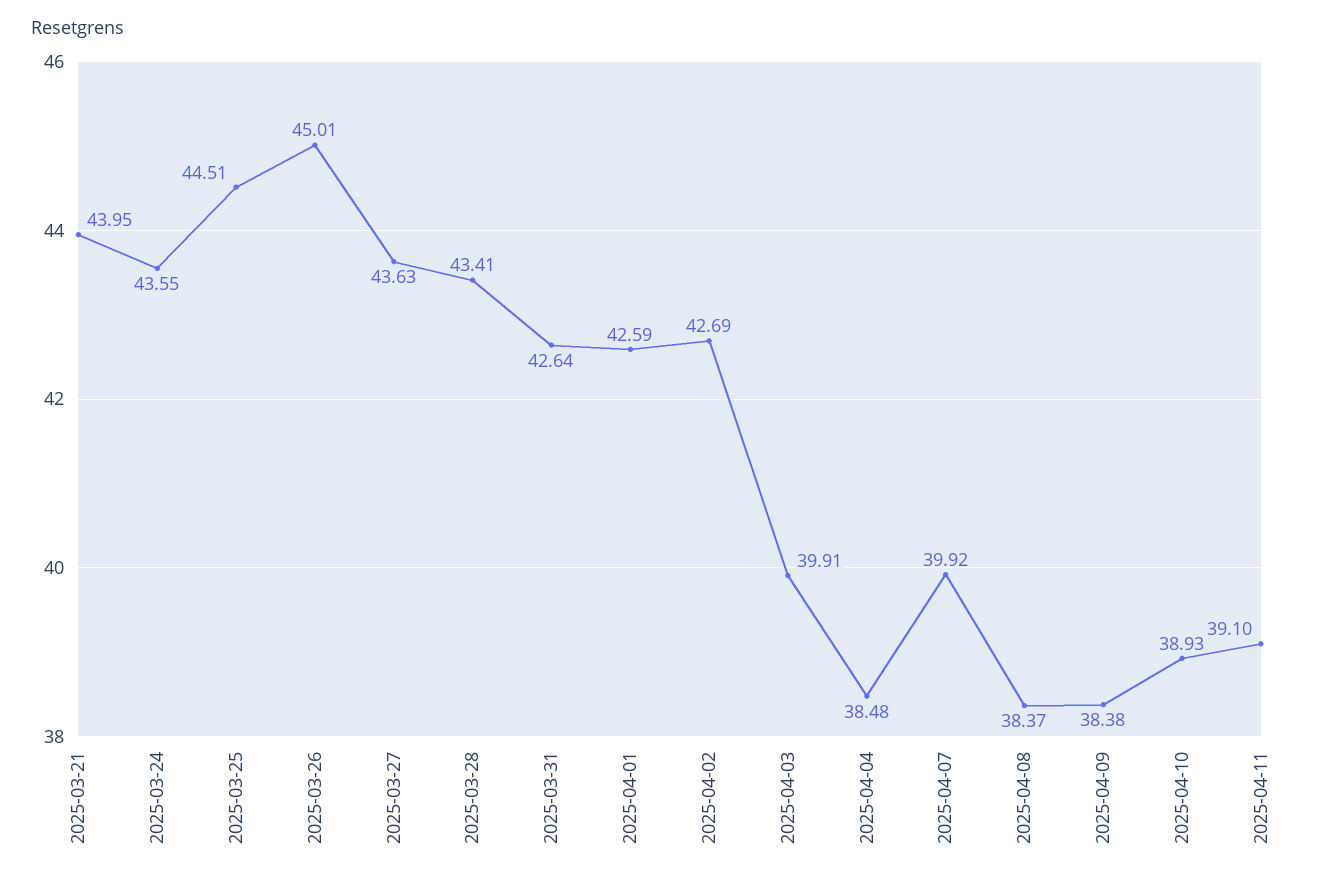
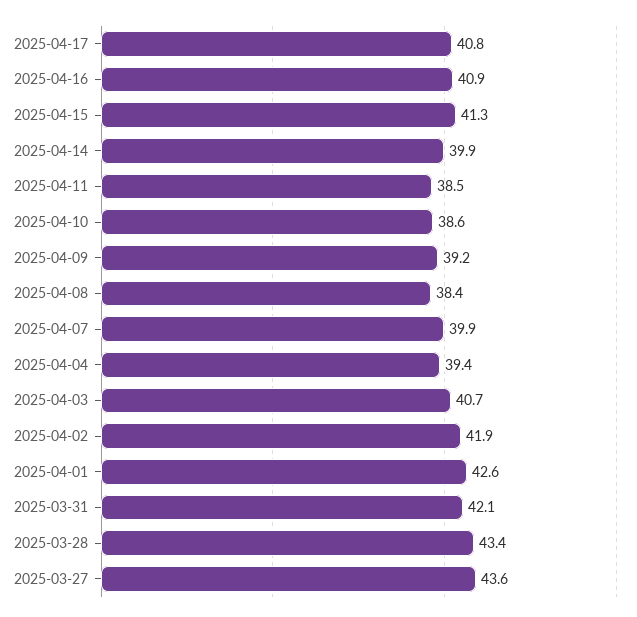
2025-03-21: 43.95 -> none
2025-03-24: 43.55 -> none
2025-03-25: 44.51 -> none
2025-03-26: 45.01 -> none
2025-03-31: 42.64 -> 42.1
2025-04-02: 42.69 -> 41.9
2025-04-03: 39.91 -> 40.7
2025-04-04: 38.48 -> 39.4
2025-04-09: 38.38 -> 39.2
2025-04-10: 38.93 -> 38.6
2025-04-11: 39.1 -> 38.5
2025-04-17: none -> 40.8
2025-04-16: none -> 40.9
2025-04-15: none -> 41.3
2025-04-14: none -> 39.9

